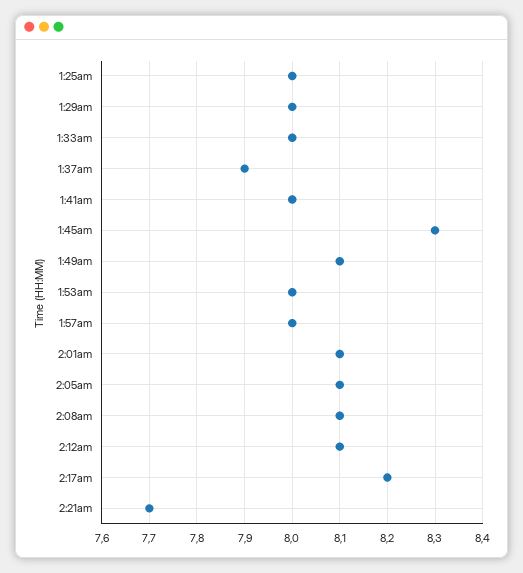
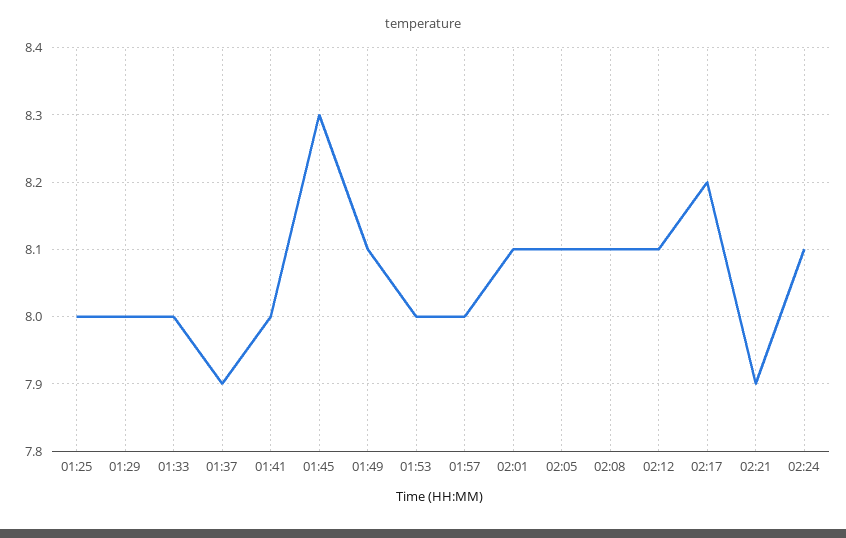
2:21am: 7.7 -> 7.9
02:24: none -> 8.1

